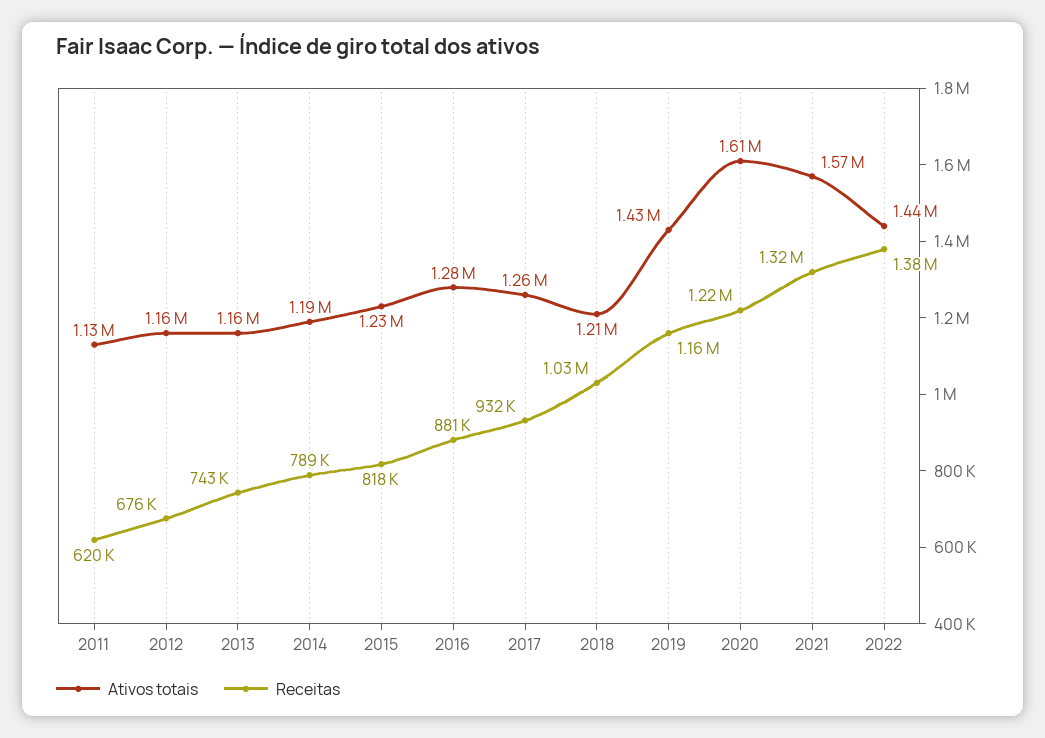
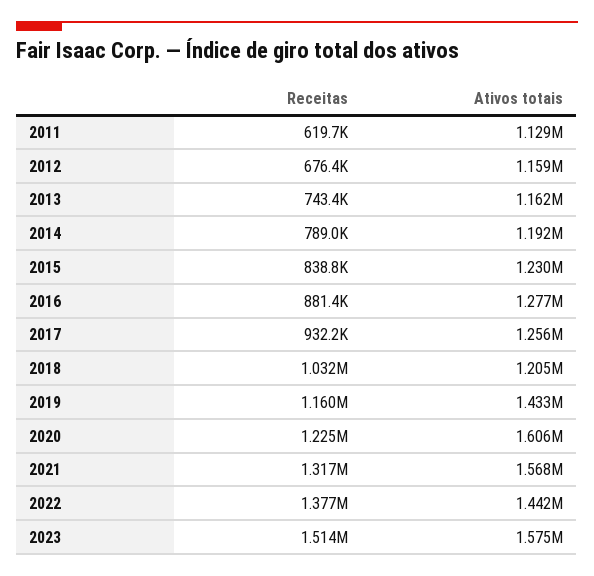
Receitas, 2015: 818000 -> 838800
Receitas, 2023: none -> 1514000
Ativos totais, 2023: none -> 1575000

